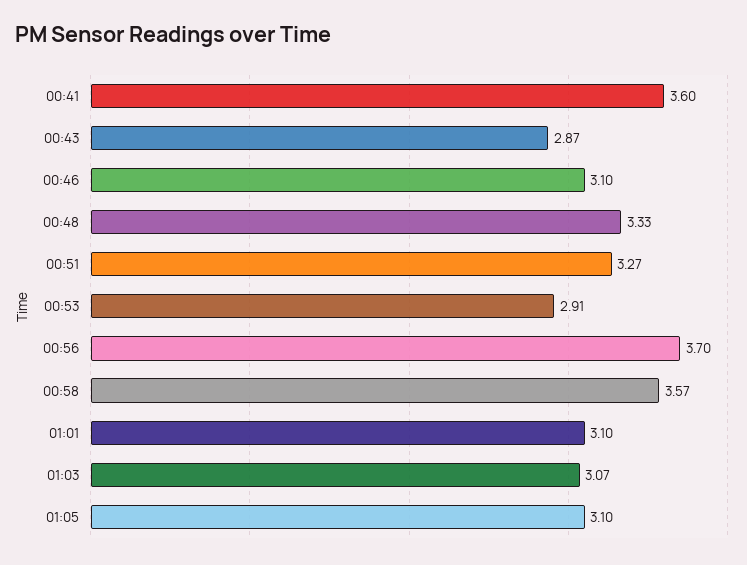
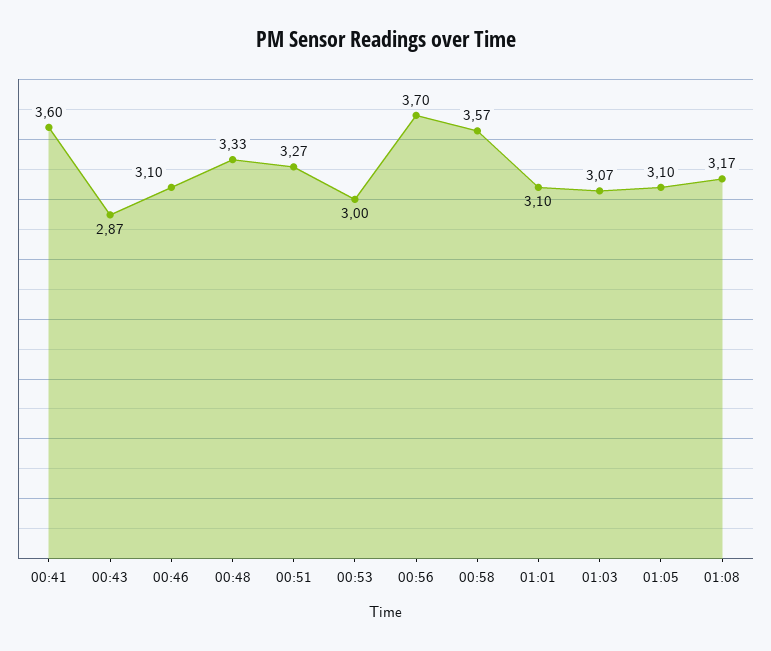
00:53: 2.91 -> 3
01:08: none -> 3.17

